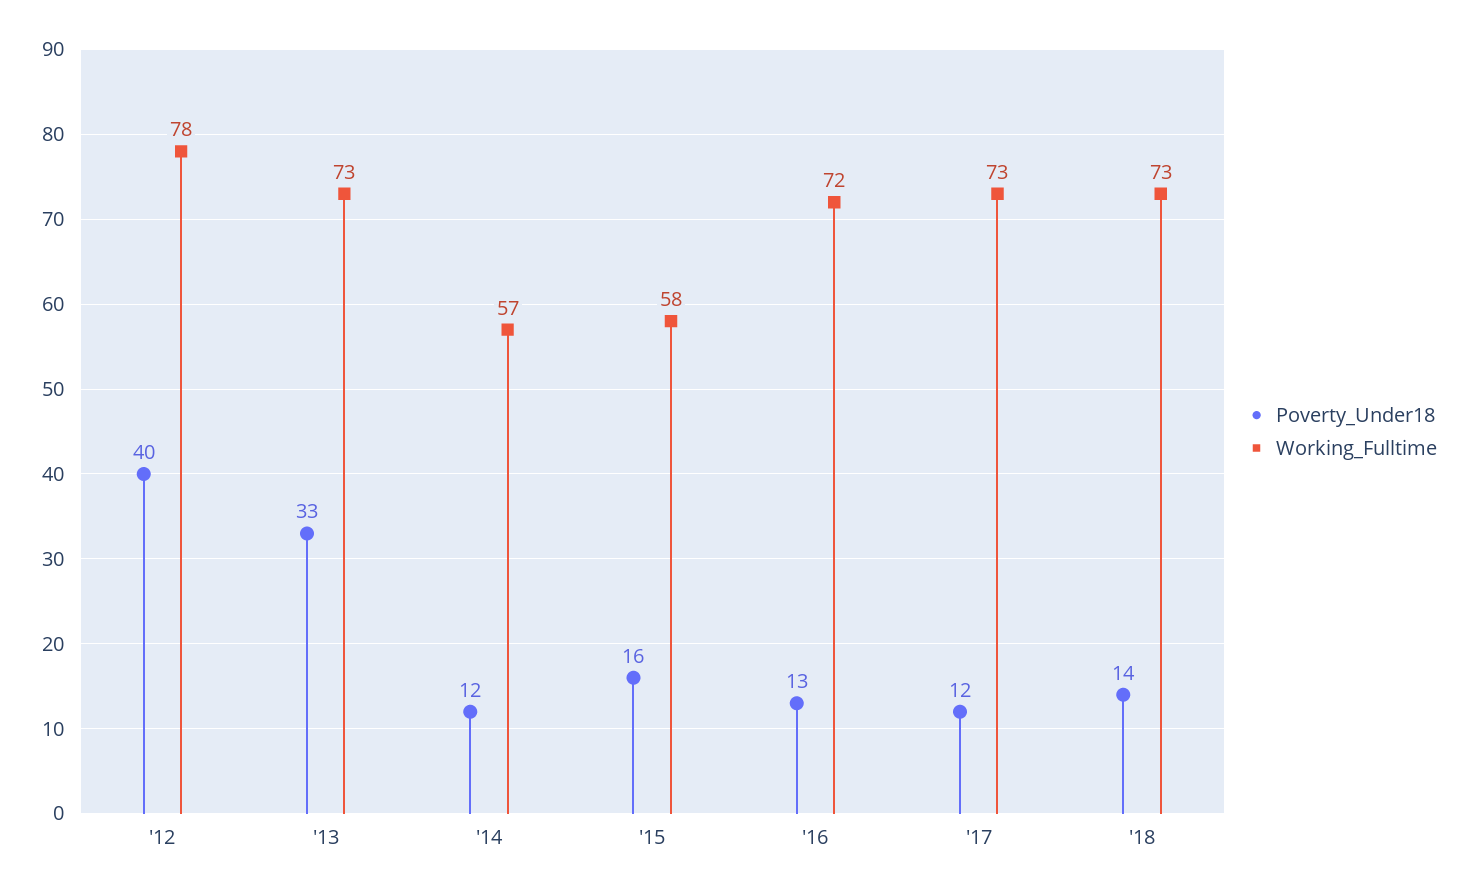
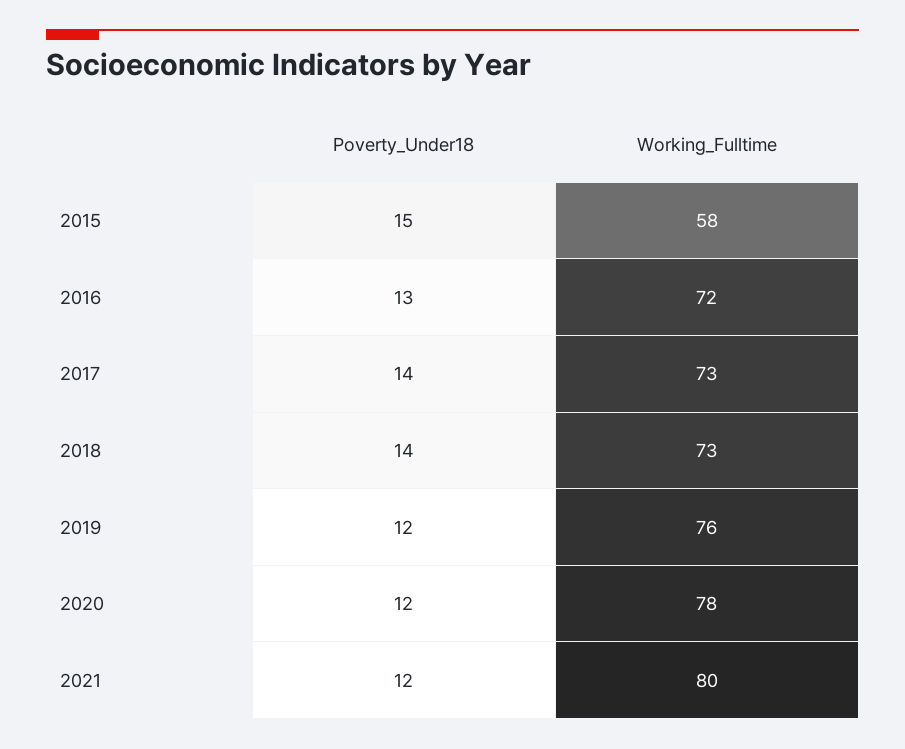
Poverty_Under18, '12: 40 -> none
Working_Fulltime, '12: 78 -> none
Poverty_Under18, '13: 33 -> none
Working_Fulltime, '13: 73 -> none
Poverty_Under18, '14: 12 -> none
Working_Fulltime, '14: 57 -> none
Poverty_Under18, '15: 16 -> 15
Poverty_Under18, '17: 12 -> 14
Poverty_Under18, 2019: none -> 12
Working_Fulltime, 2019: none -> 76
Poverty_Under18, 2020: none -> 12
Working_Fulltime, 2020: none -> 78
Poverty_Under18, 2021: none -> 12
Working_Fulltime, 2021: none -> 80

